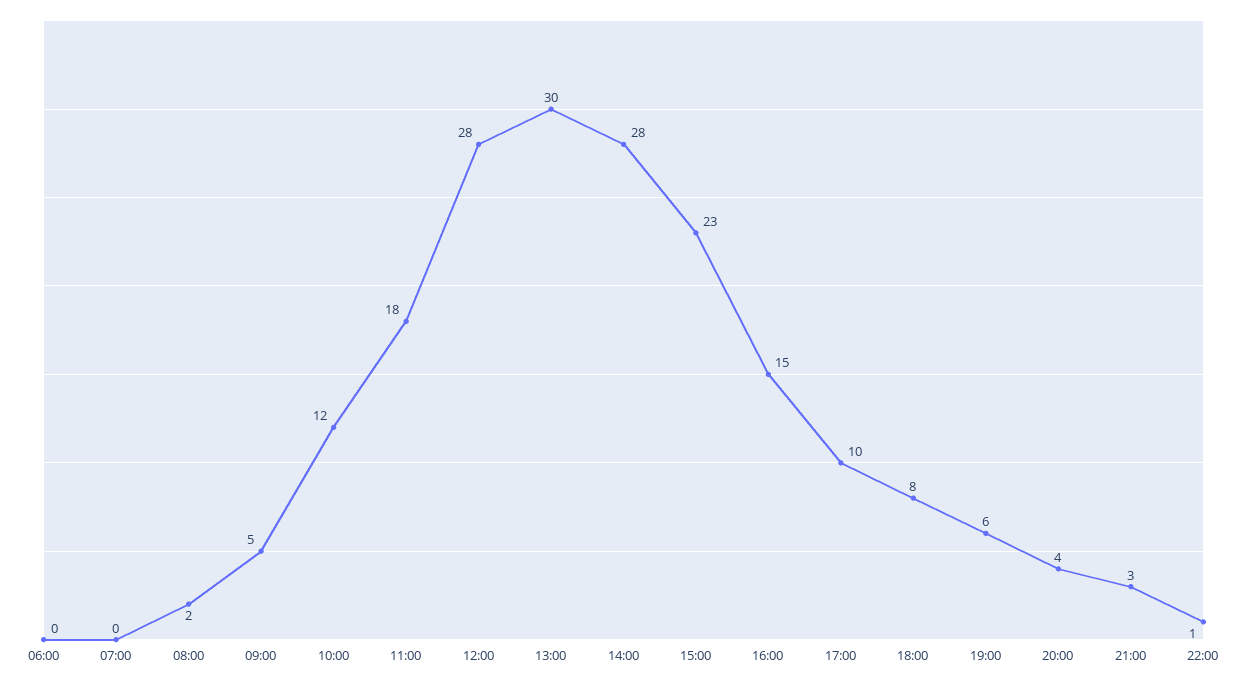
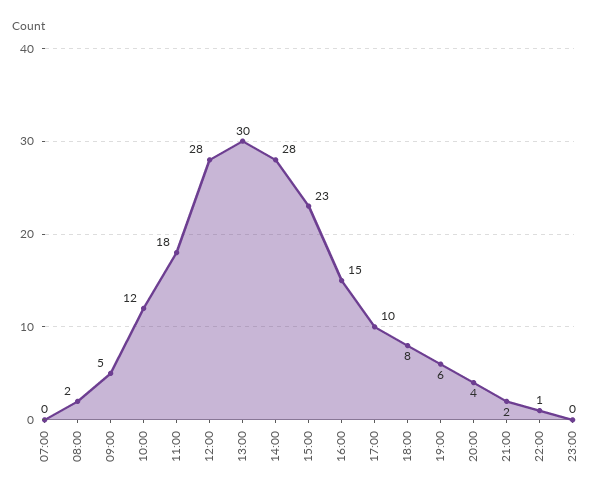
06:00: 0 -> none
21:00: 3 -> 2
23:00: none -> 0

